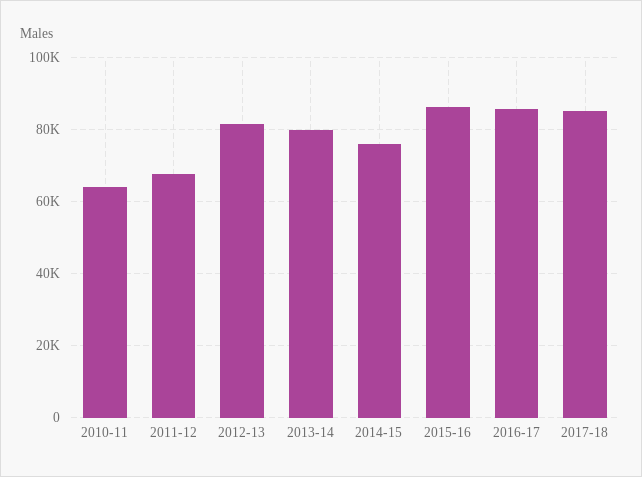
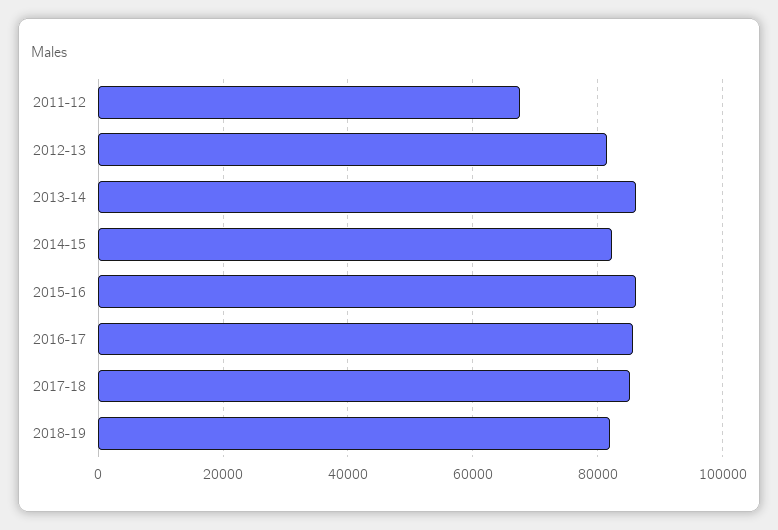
2010-11: 64000 -> none
2013-14: 80000 -> 86000
2014-15: 76000 -> 82000
2018-19: none -> 82000

